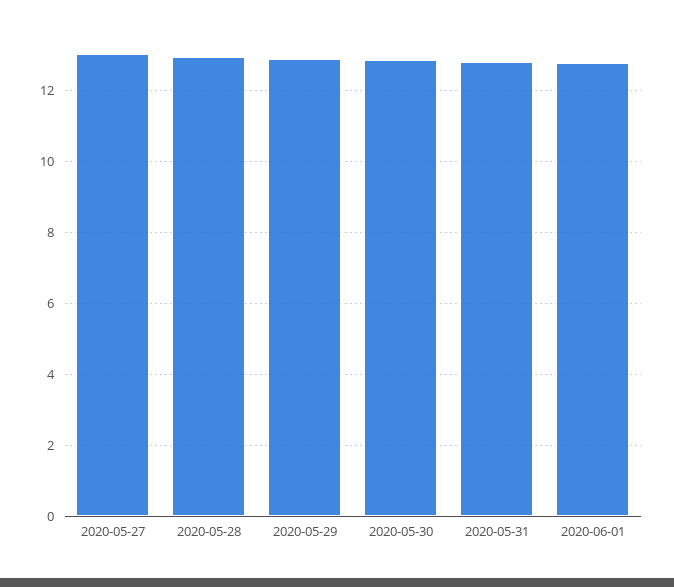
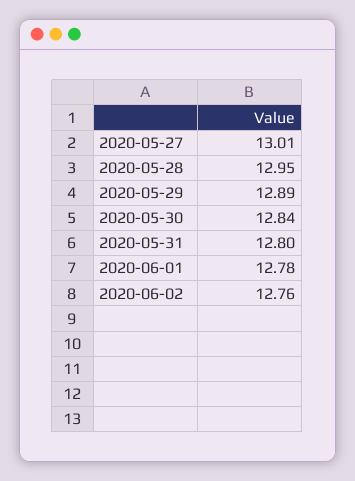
2020-06-02: none -> 12.76

